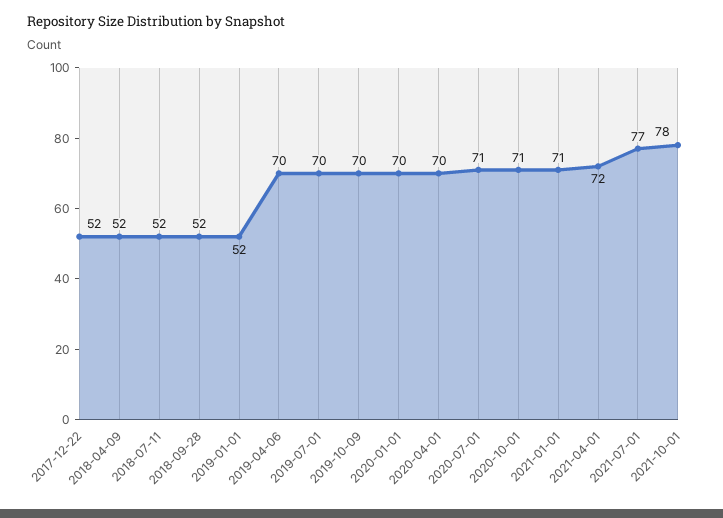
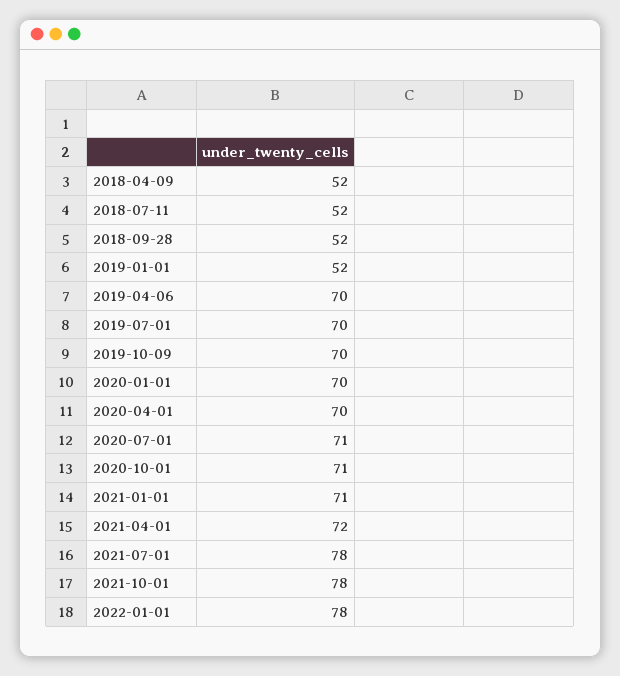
2017-12-22: 52 -> none
2021-07-01: 77 -> 78
2022-01-01: none -> 78

